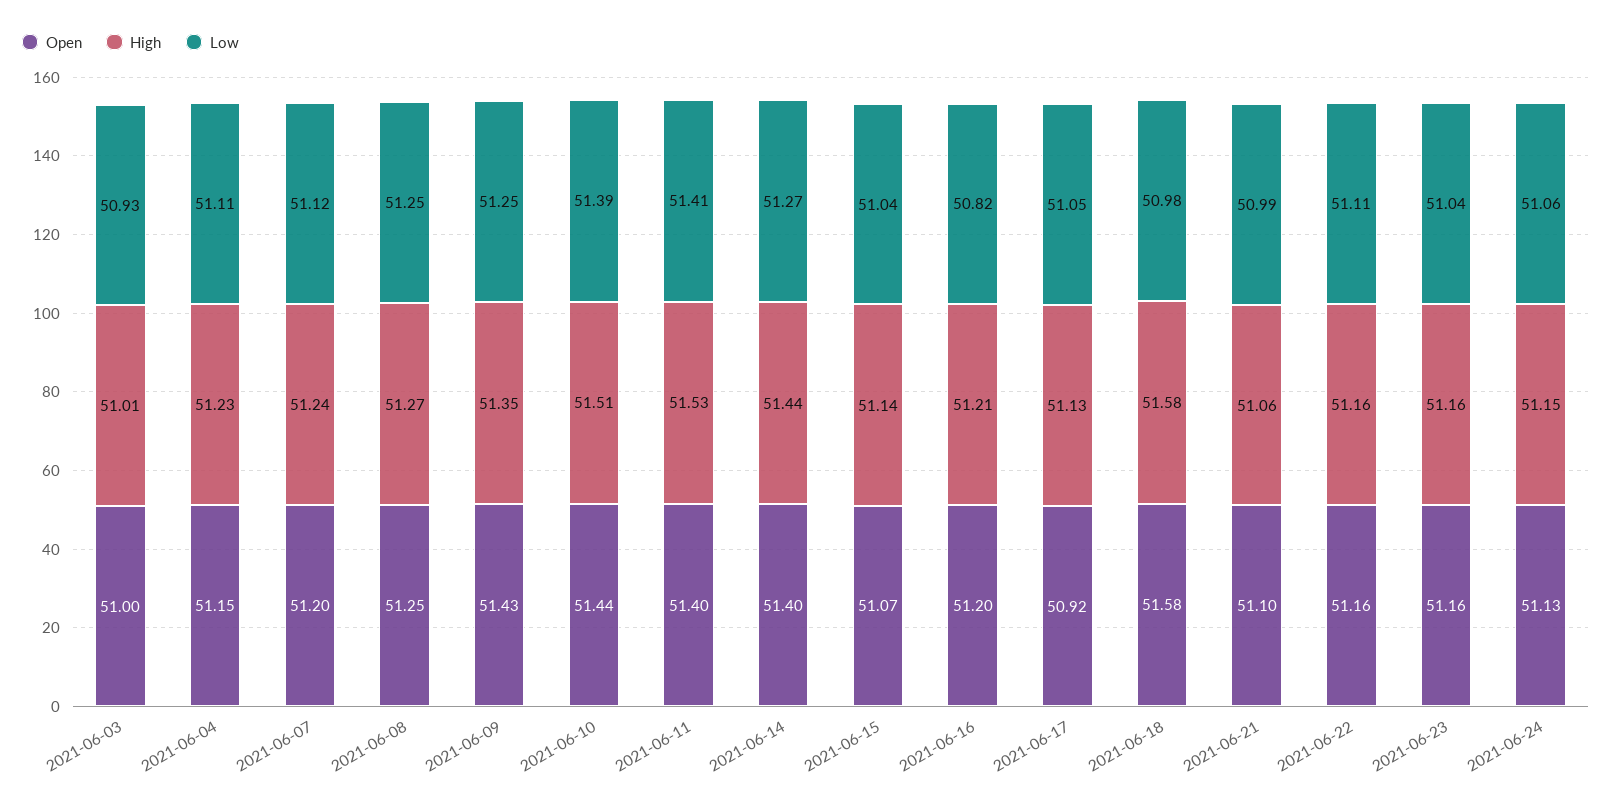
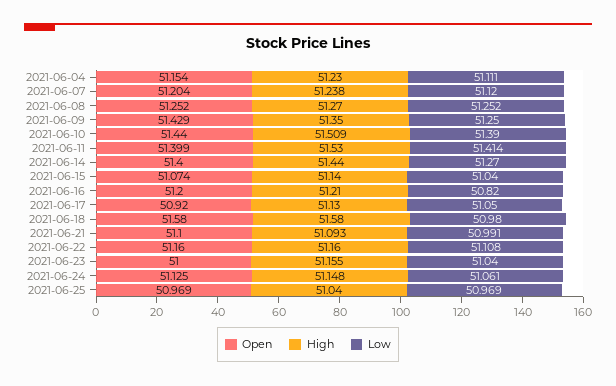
Open, 2021-06-03: 51 -> none
High, 2021-06-03: 51.01 -> none
Low, 2021-06-03: 50.93 -> none
High, 2021-06-21: 51.06 -> 51.093
Open, 2021-06-23: 51.16 -> 51
Open, 2021-06-25: none -> 50.969
High, 2021-06-25: none -> 51.04
Low, 2021-06-25: none -> 50.969

